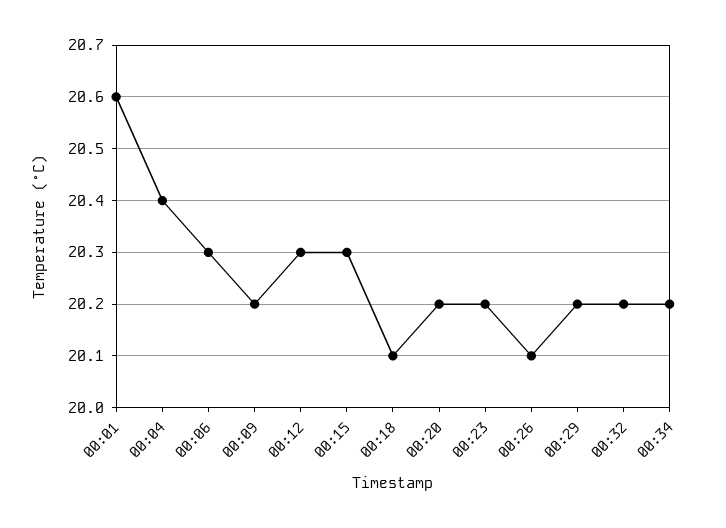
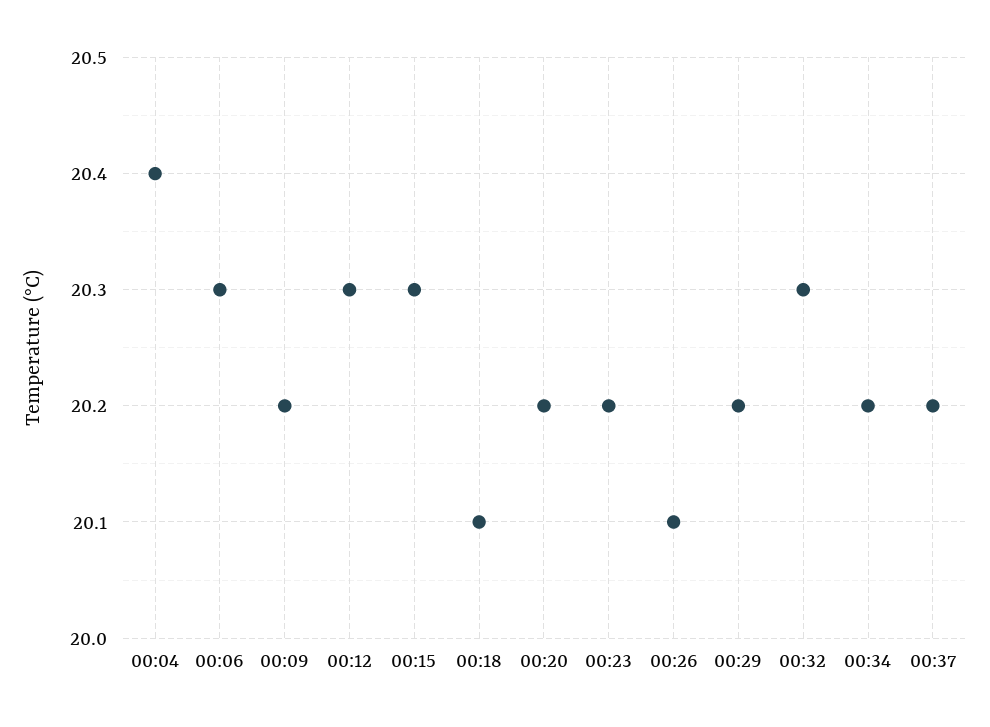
00:01: 20.6 -> none
00:32: 20.2 -> 20.3
00:37: none -> 20.2

